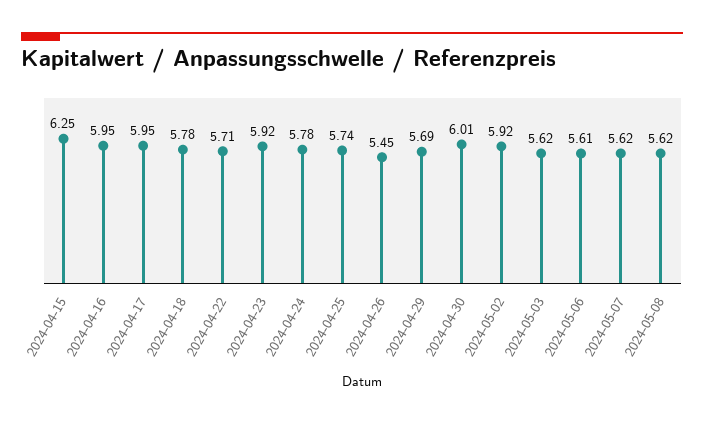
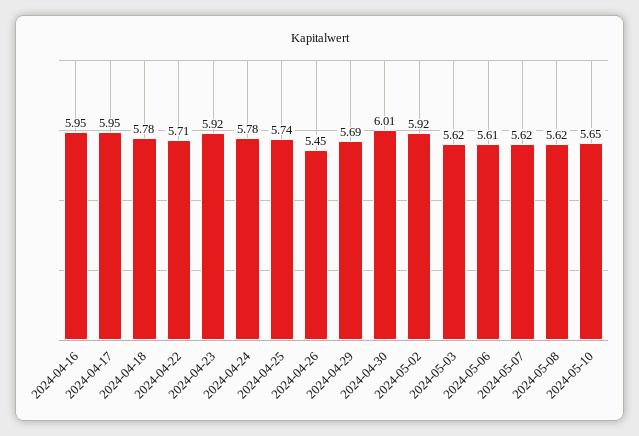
2024-04-15: 6.25 -> none
2024-05-10: none -> 5.65

